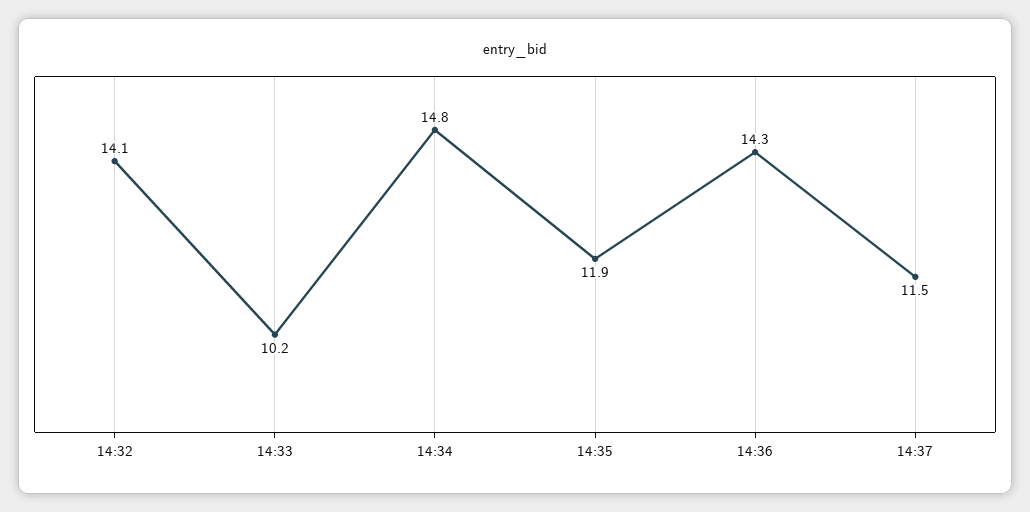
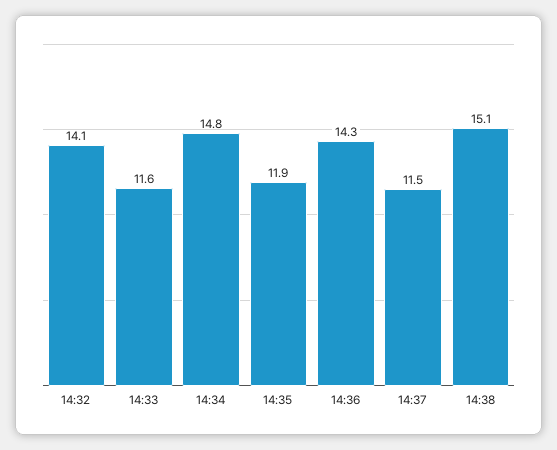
14:33: 10.2 -> 11.6
14:38: none -> 15.1

